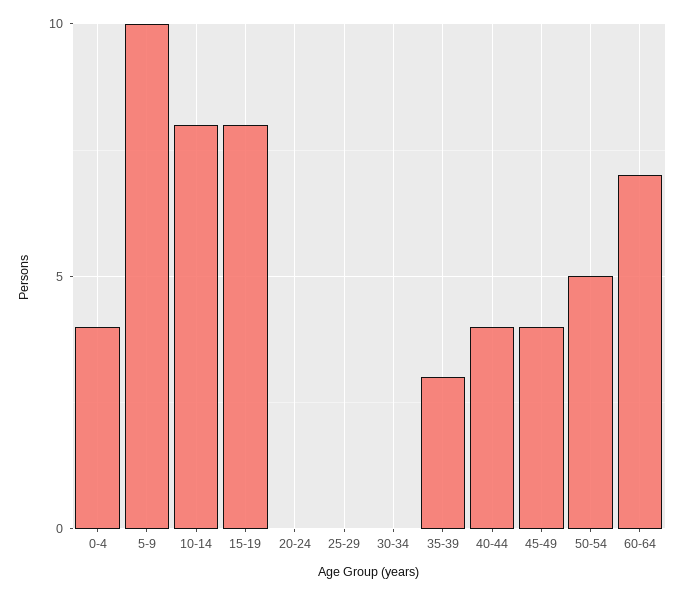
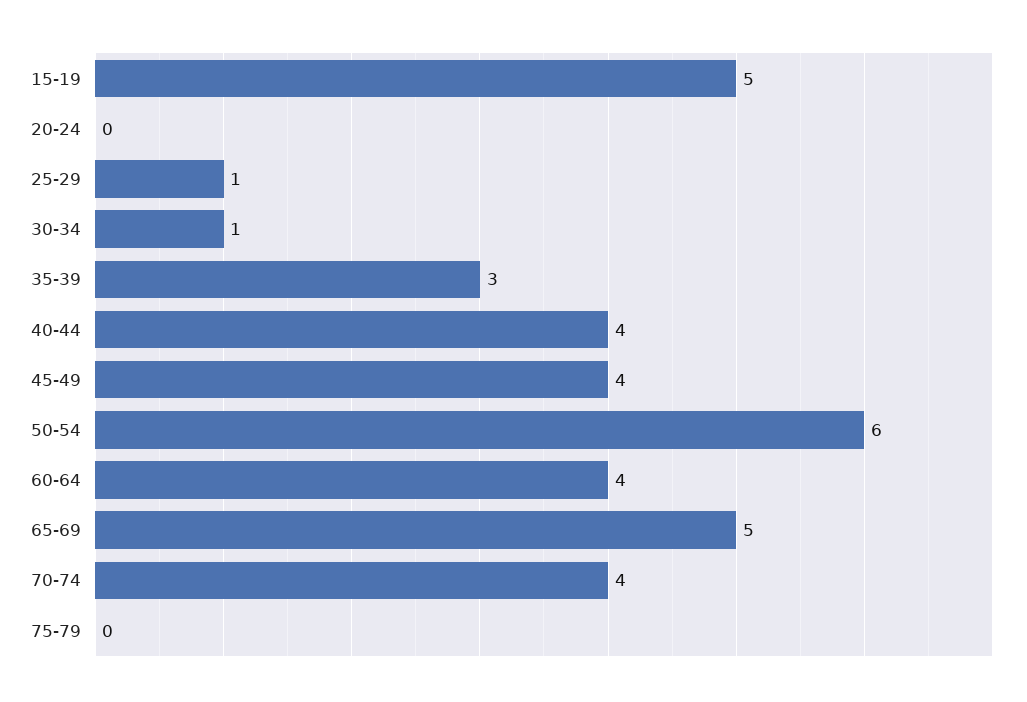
0-4: 4 -> none
5-9: 10 -> none
10-14: 8 -> none
15-19: 8 -> 5
25-29: 0 -> 1
30-34: 0 -> 1
50-54: 5 -> 6
60-64: 7 -> 4
65-69: none -> 5
70-74: none -> 4
75-79: none -> 0

